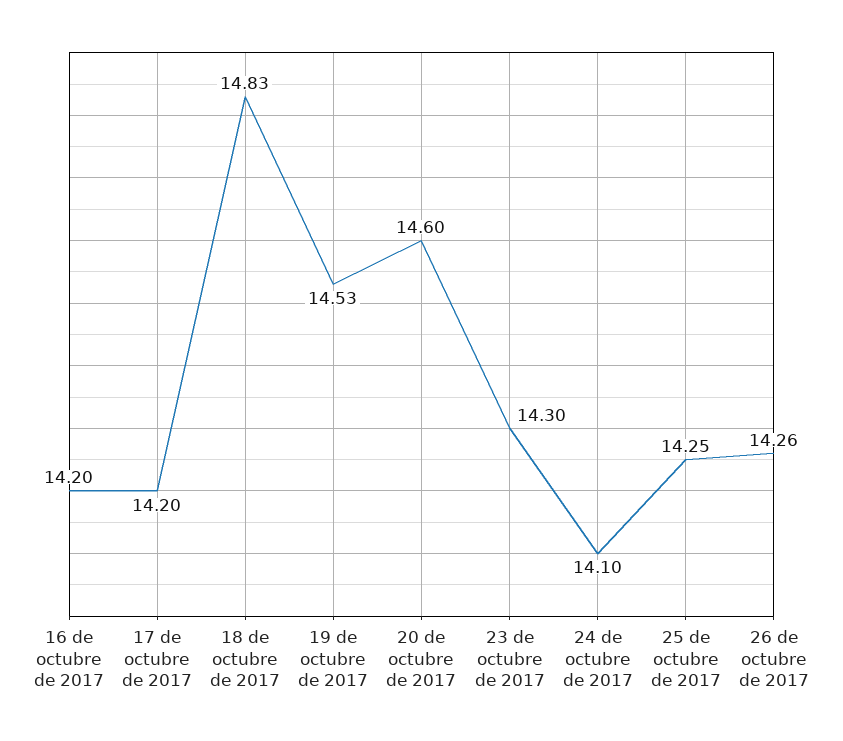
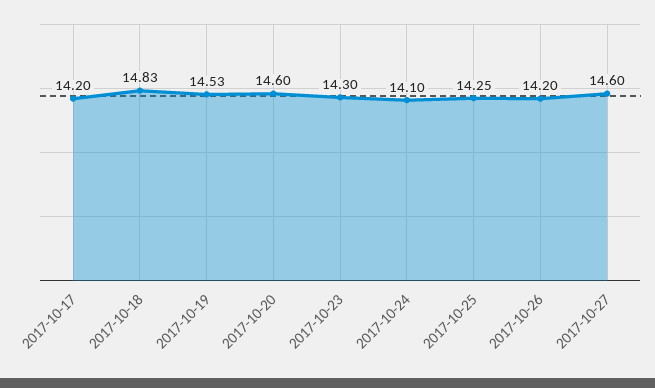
16 de octubre de 2017: 14.2 -> none
26 de octubre de 2017: 14.26 -> 14.2
2017-10-27: none -> 14.6

